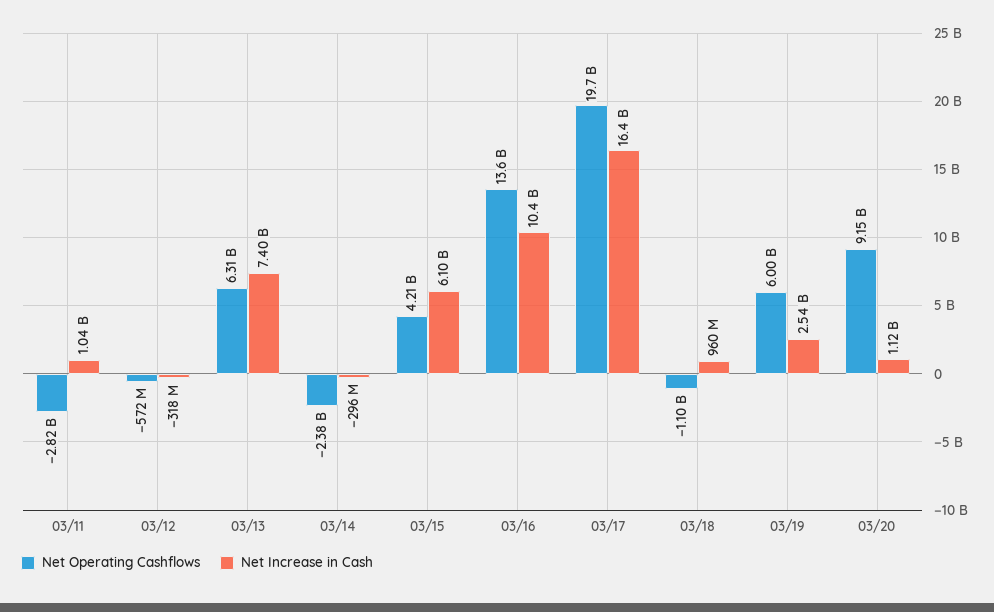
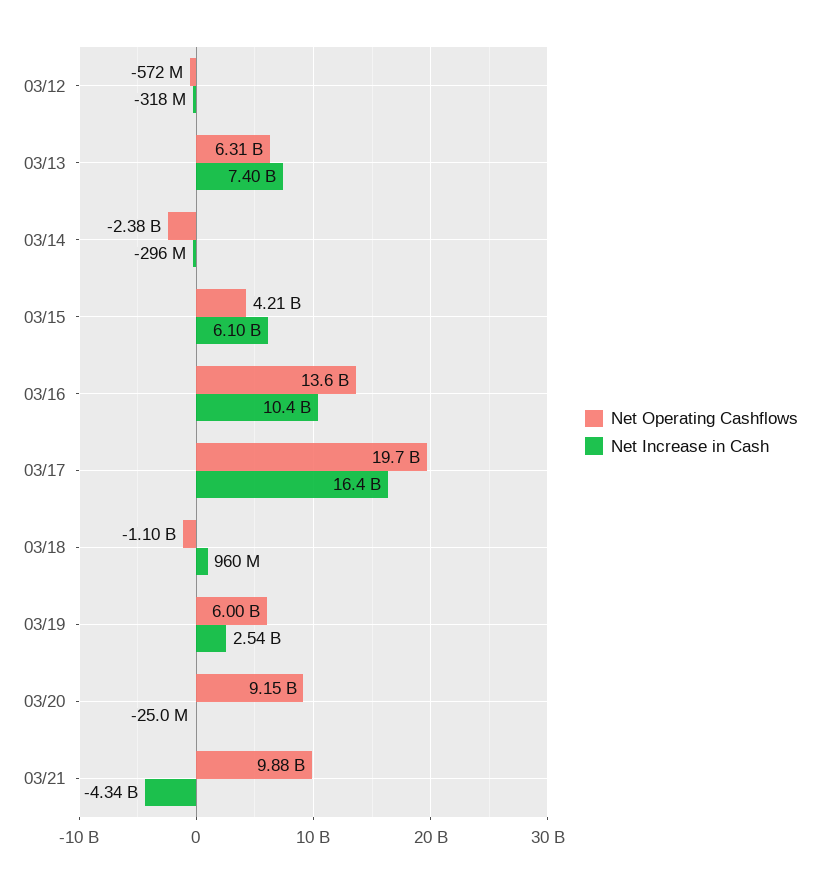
Net Operating Cashflows, 03/11: -2820000000 -> none
Net Increase in Cash, 03/11: 1040000000 -> none
Net Increase in Cash, 03/20: 1120000000 -> -25000000
Net Operating Cashflows, 03/21: none -> 9880000000
Net Increase in Cash, 03/21: none -> -4340000000

